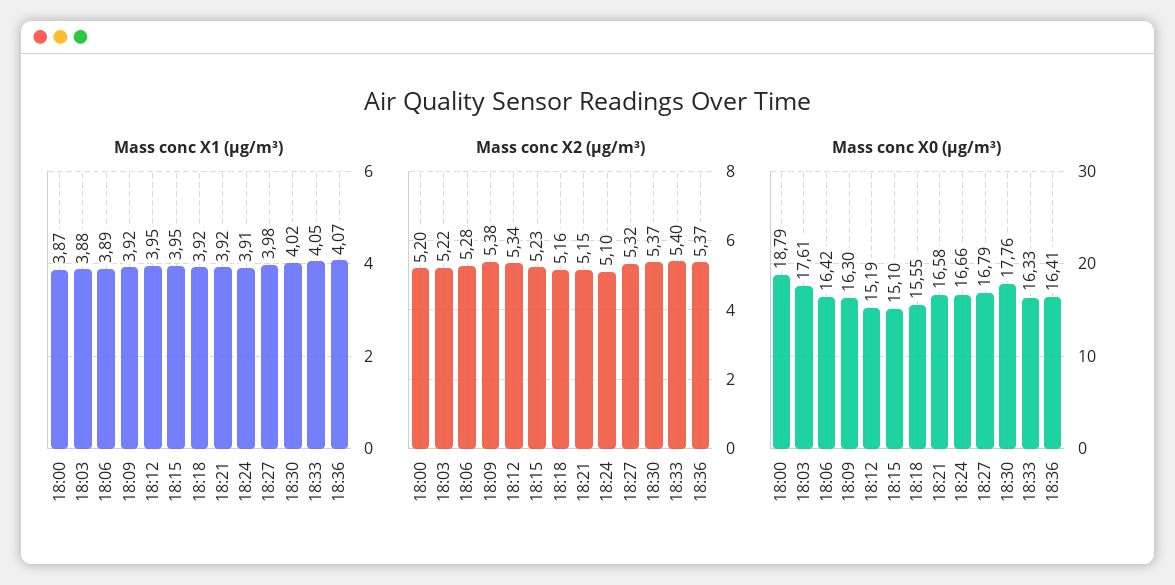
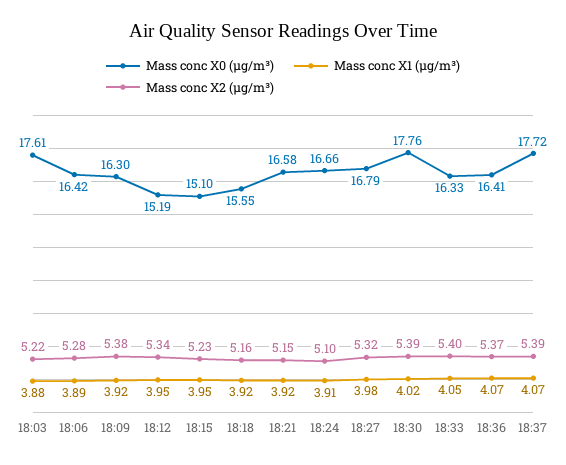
Mass conc X1 (μg/m³), 18:00: 3.87 -> none
Mass conc X2 (μg/m³), 18:00: 5.2 -> none
Mass conc X2 (μg/m³), 18:30: 5.37 -> 5.39
Mass conc X0 (μg/m³), 18:00: 18.79 -> none
Mass conc X0 (μg/m³), 18:37: none -> 17.72
Mass conc X1 (μg/m³), 18:37: none -> 4.07
Mass conc X2 (μg/m³), 18:37: none -> 5.39

